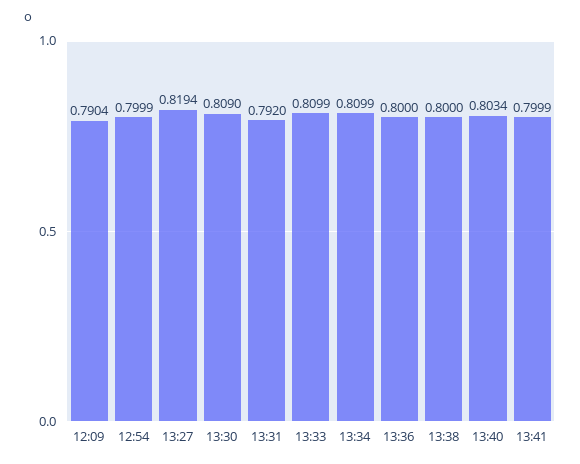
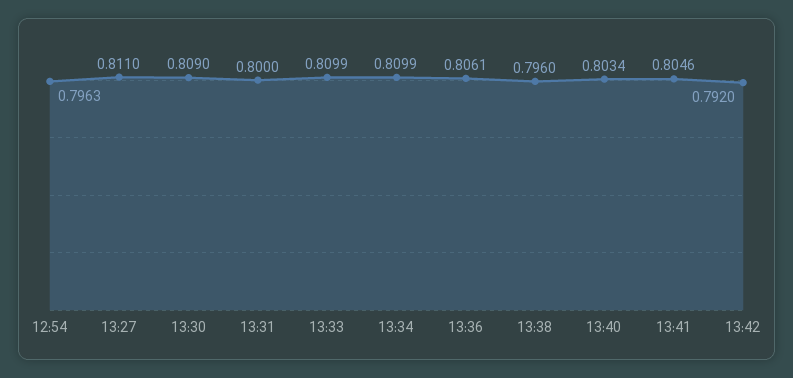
12:09: 0.7904 -> none
12:54: 0.7999 -> 0.7963
13:27: 0.8194 -> 0.811
13:31: 0.792 -> 0.8
13:36: 0.8 -> 0.8061
13:38: 0.8 -> 0.796
13:41: 0.7999 -> 0.8046
13:42: none -> 0.792

